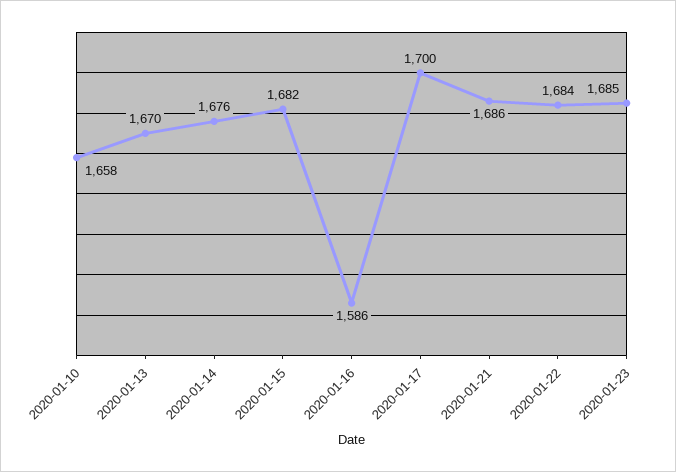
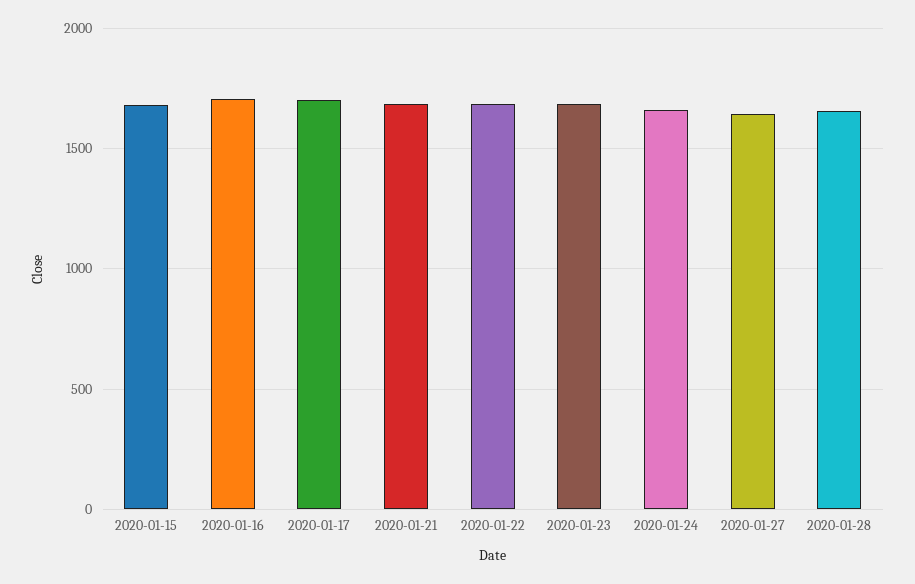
2020-01-10: 1658 -> none
2020-01-13: 1670 -> none
2020-01-14: 1676 -> none
2020-01-16: 1586 -> 1700
2020-01-24: none -> 1650
2020-01-27: none -> 1650
2020-01-28: none -> 1650

